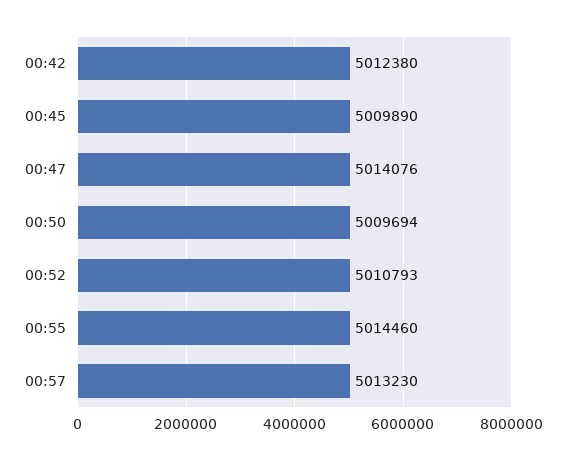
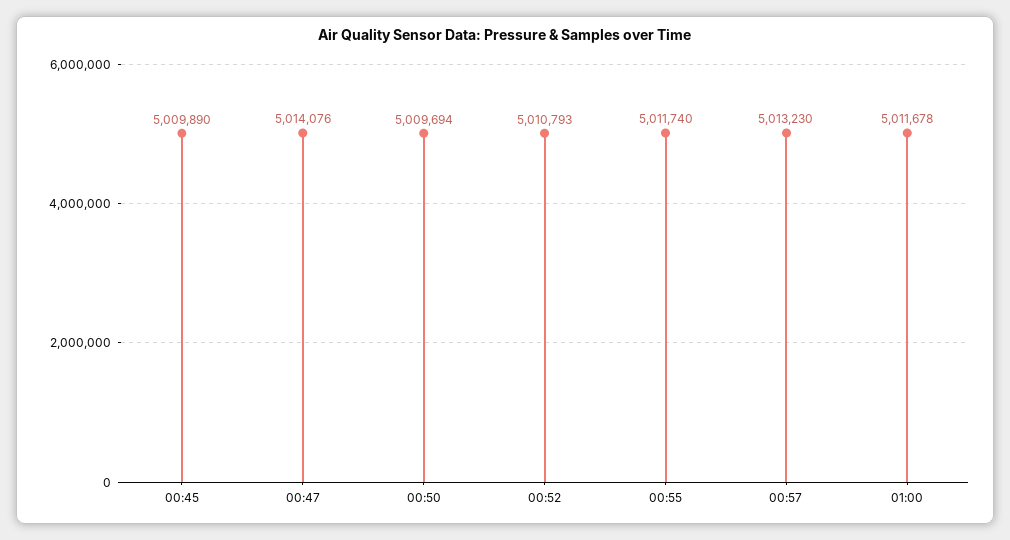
00:42: 5012380 -> none
00:55: 5014460 -> 5011740
01:00: none -> 5011678

